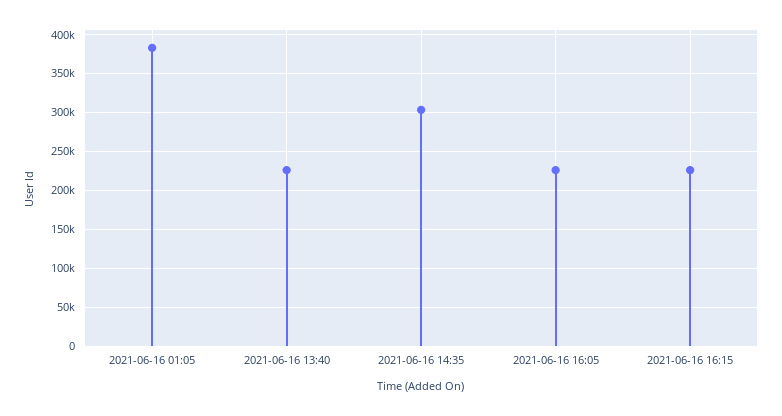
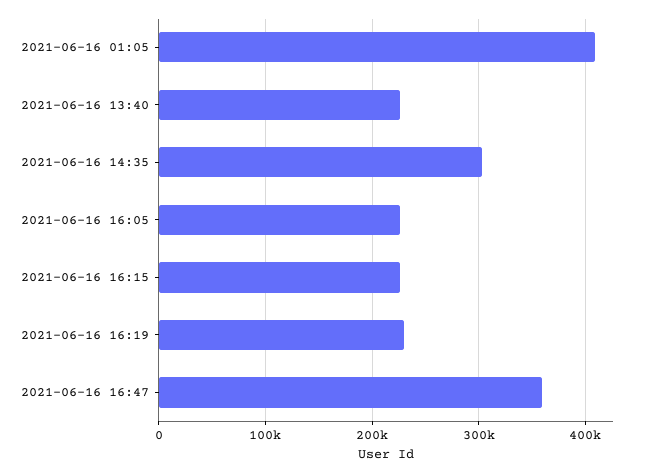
2021-06-16 01:05: 380000 -> 410000
2021-06-16 16:19: none -> 230000
2021-06-16 16:47: none -> 360000

